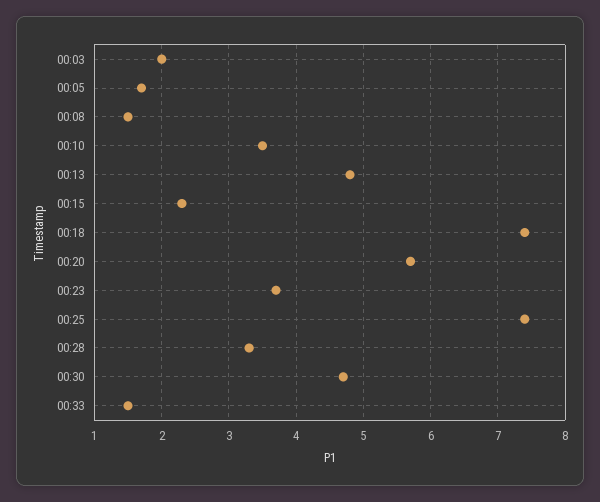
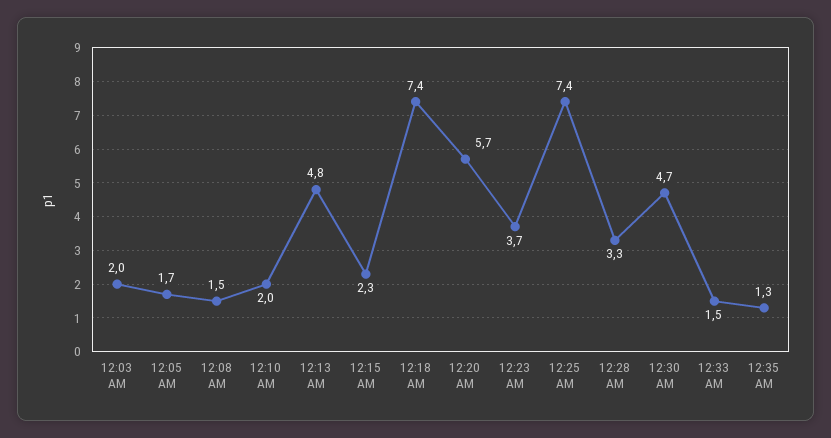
00:10: 3.5 -> 2
12:35 AM: none -> 1.3

